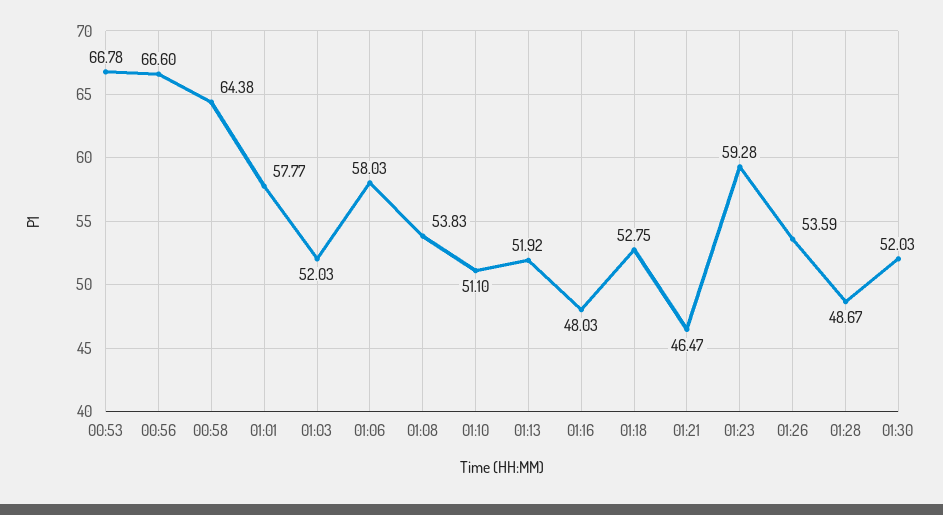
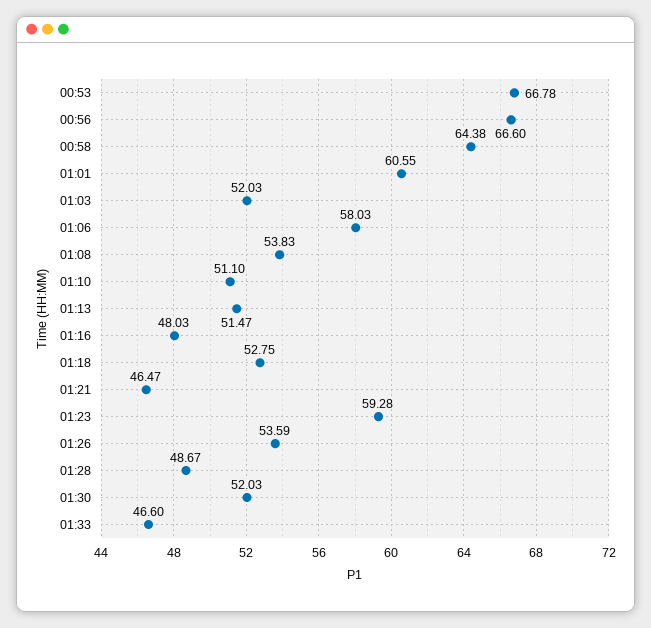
01:01: 57.77 -> 60.55
01:13: 51.92 -> 51.47
01:33: none -> 46.6

